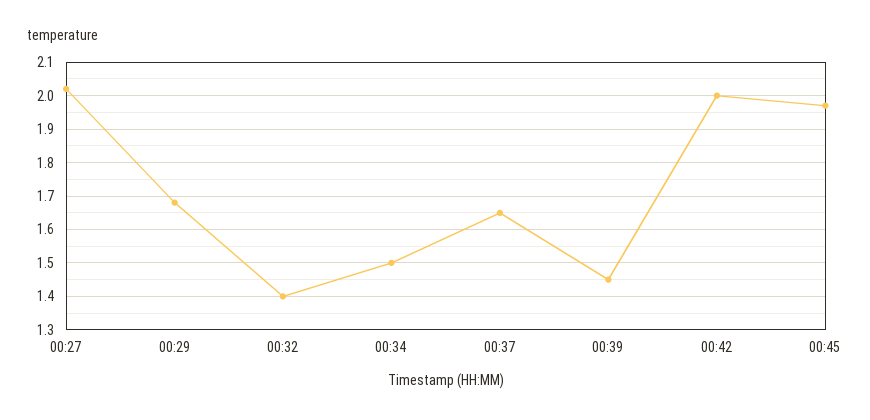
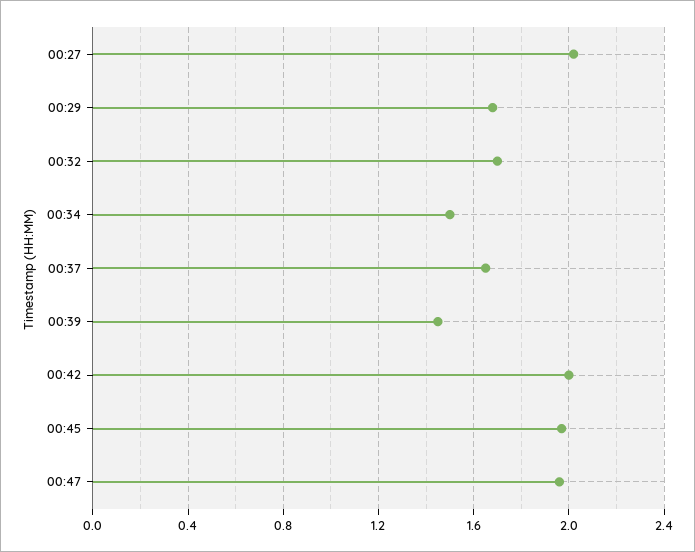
00:32: 1.4 -> 1.7
00:47: none -> 1.95

